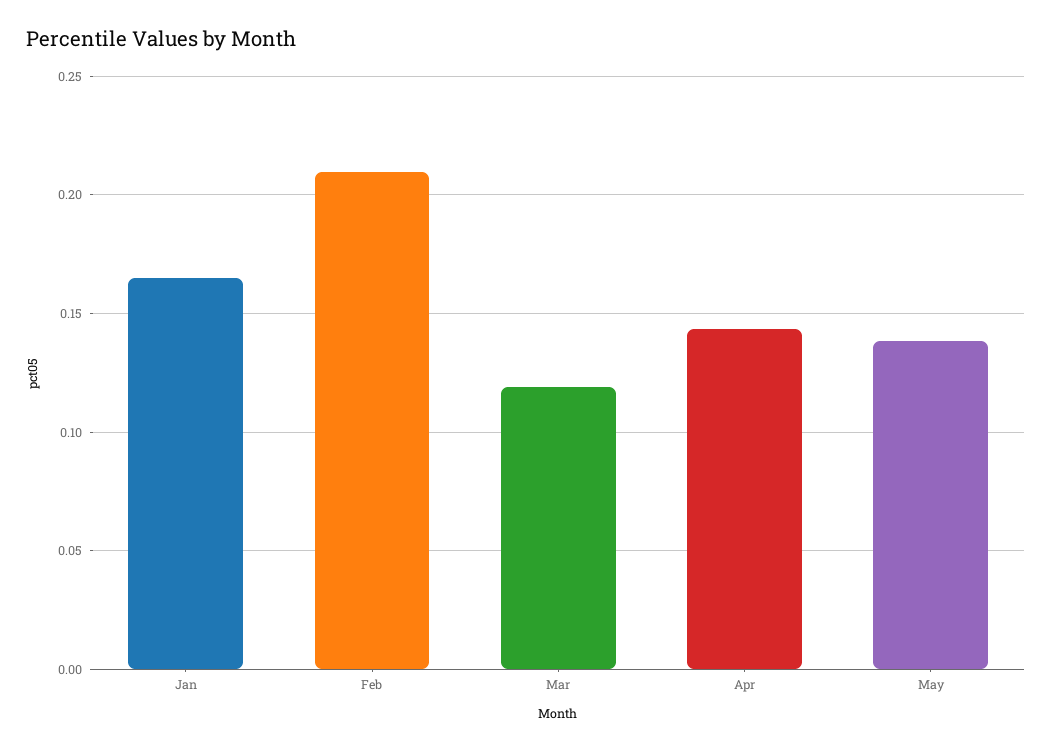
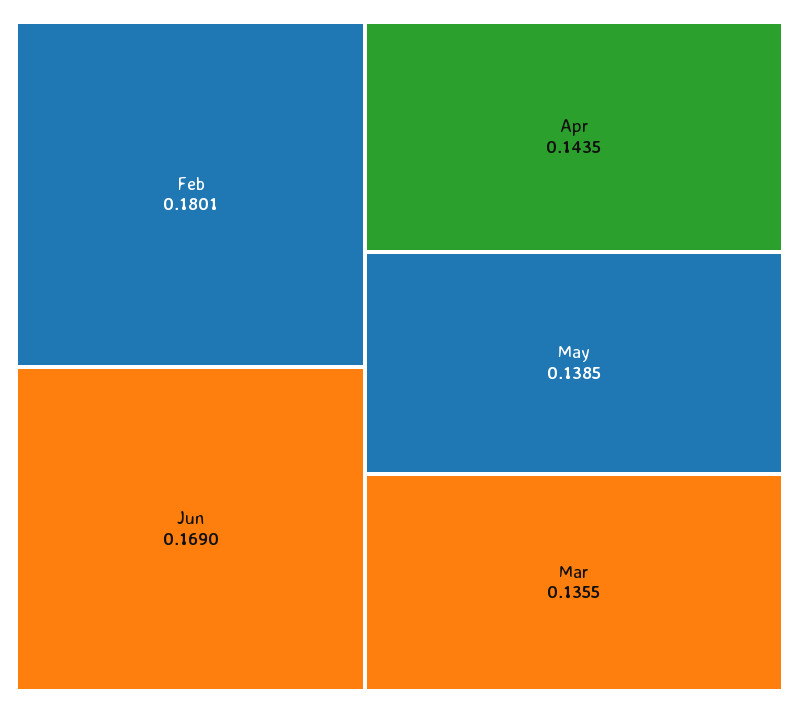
Jan: 0.165 -> none
Feb: 0.21 -> 0.1801
Mar: 0.12 -> 0.1355
Jun: none -> 0.169

